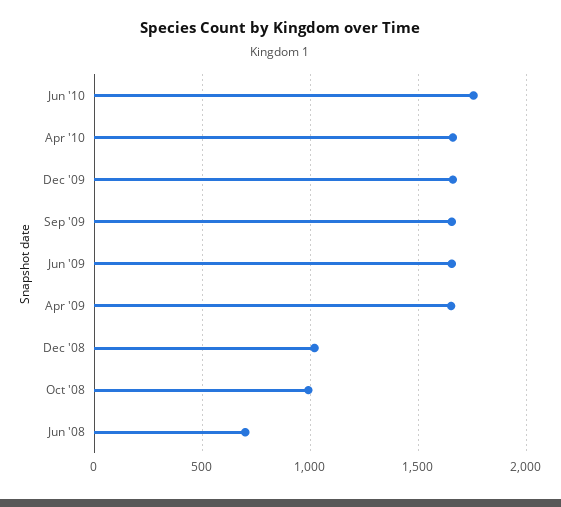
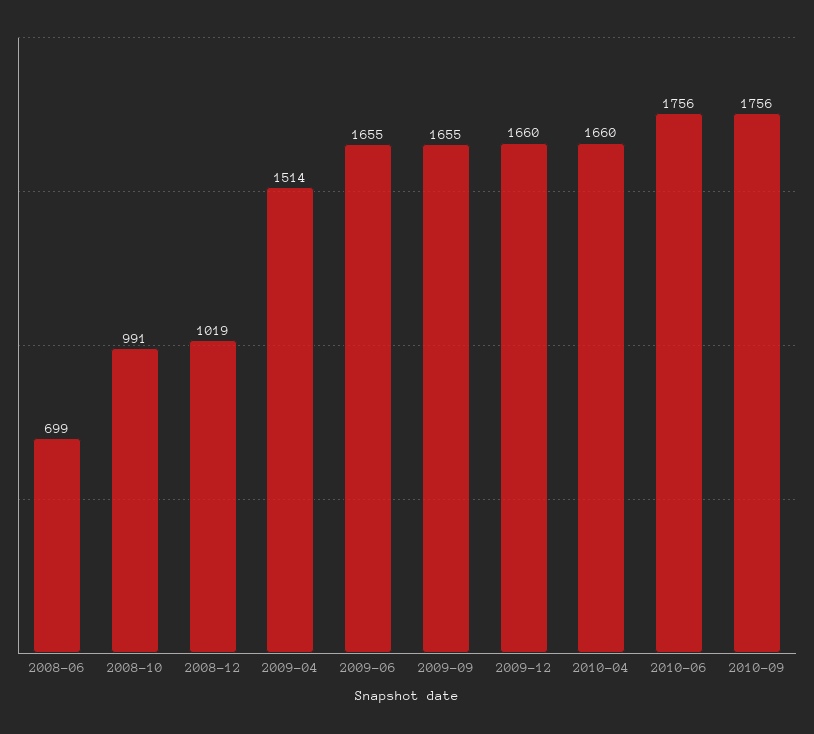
Apr '09: 1650 -> 1514
2010-09: none -> 1756

